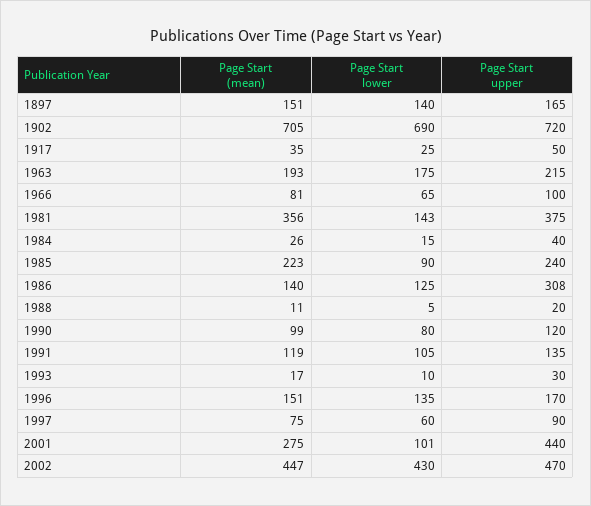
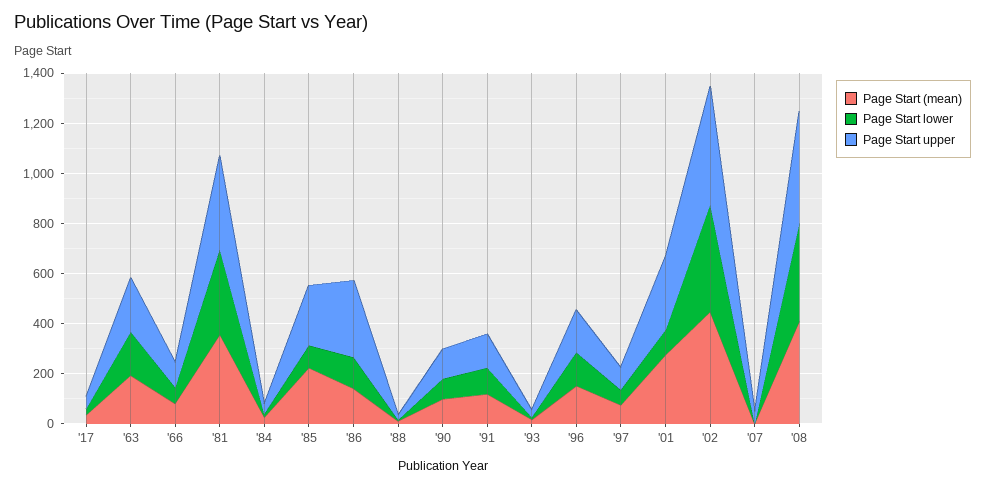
Page Start (mean), 1897: 151 -> none
Page Start lower, 1897: 140 -> none
Page Start upper, 1897: 165 -> none
Page Start (mean), 1902: 705 -> none
Page Start lower, 1902: 690 -> none
Page Start upper, 1902: 720 -> none
Page Start lower, 1981: 143 -> 350
Page Start upper, 2001: 440 -> 300
Page Start (mean), '07: none -> 0
Page Start lower, '07: none -> 0
Page Start upper, '07: none -> 50
Page Start (mean), '08: none -> 400
Page Start lower, '08: none -> 400
Page Start upper, '08: none -> 450

